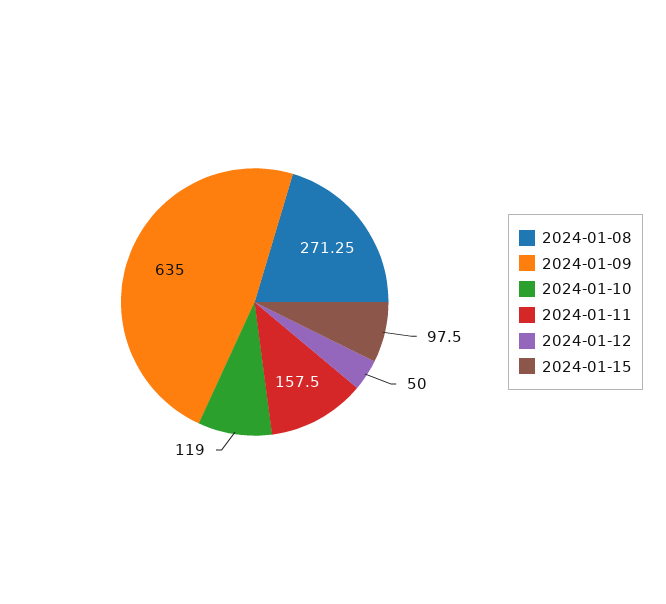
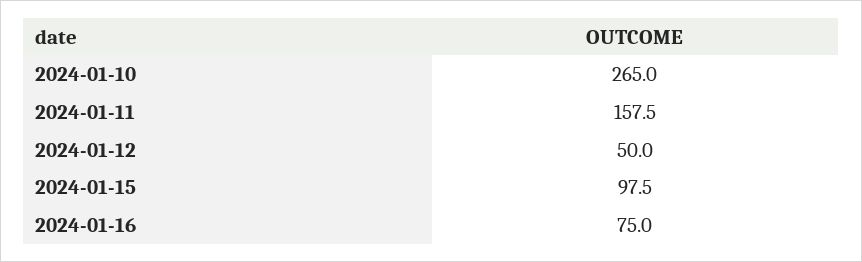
2024-01-08: 271.25 -> none
2024-01-09: 635 -> none
2024-01-10: 119 -> 265
2024-01-16: none -> 75

